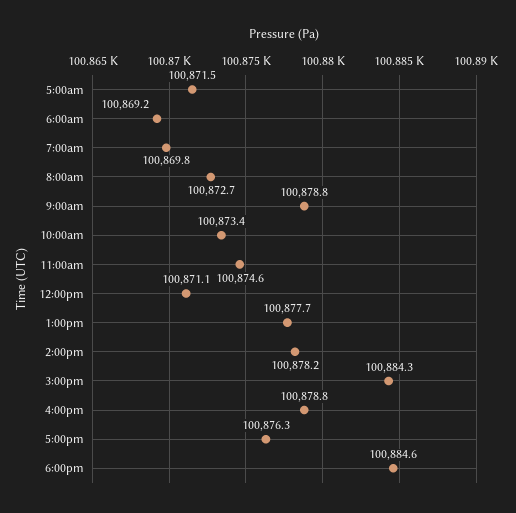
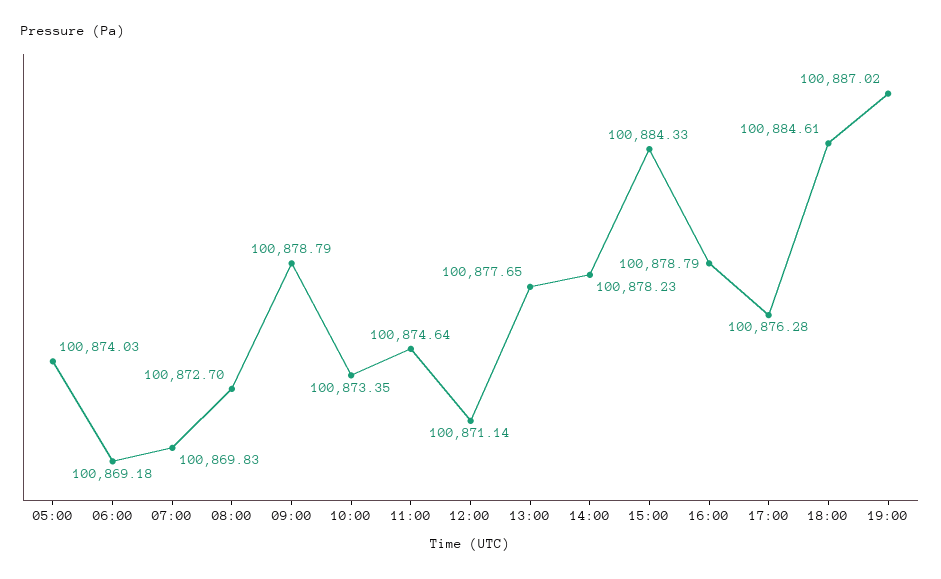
5:00am: 100871.5 -> 100874.03
19:00: none -> 100887.02

